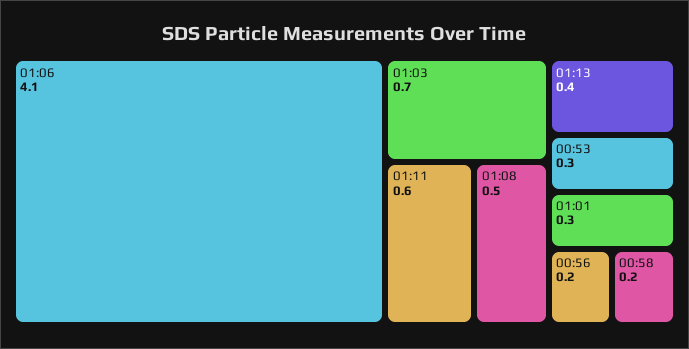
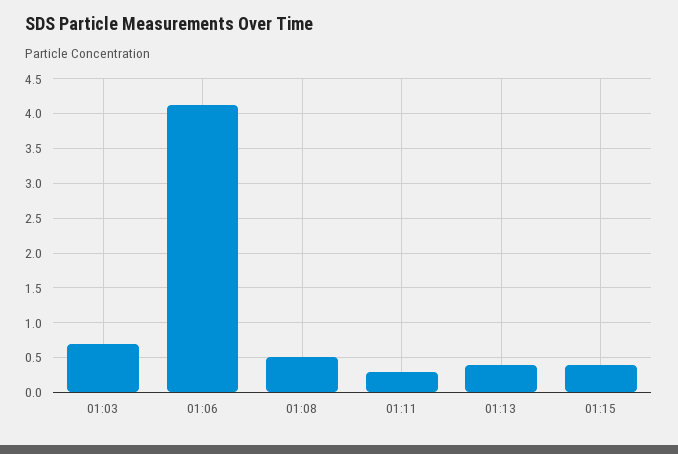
01:11: 0.6 -> 0.3
00:53: 0.3 -> none
01:01: 0.3 -> none
00:56: 0.2 -> none
00:58: 0.2 -> none
01:15: none -> 0.4

